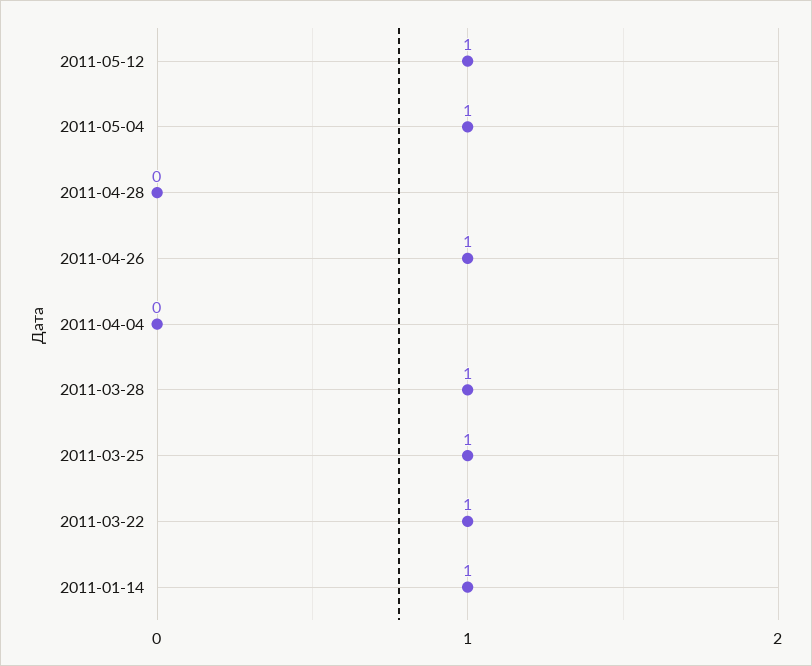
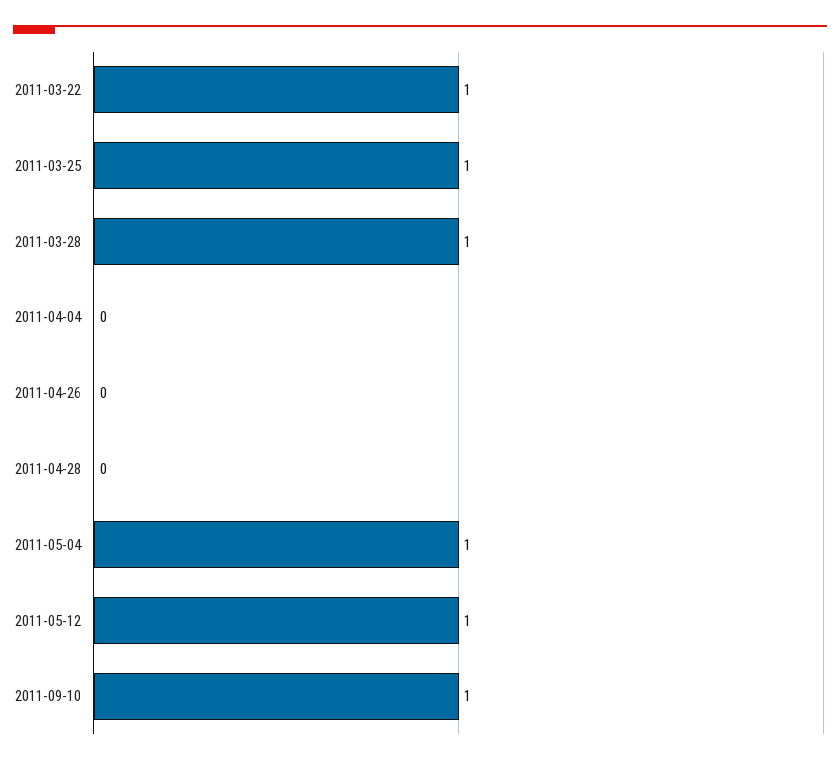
2011-04-26: 1 -> 0
2011-01-14: 1 -> none
2011-09-10: none -> 1

